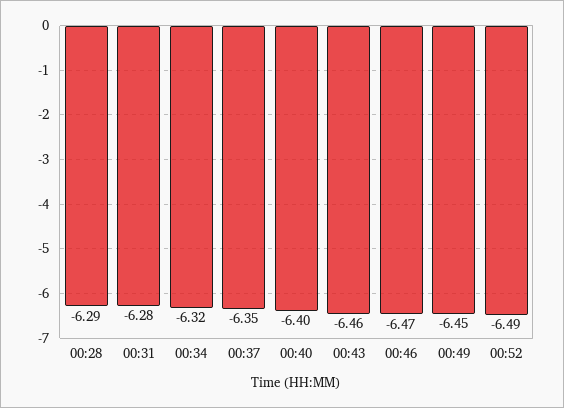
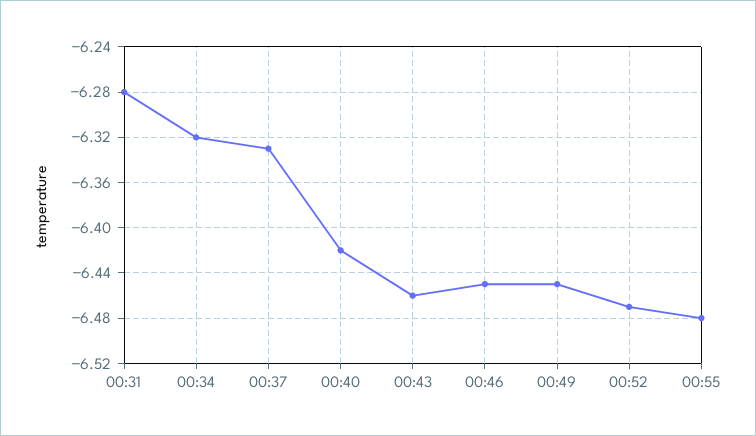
00:28: -6.29 -> none
00:37: -6.35 -> -6.33
00:40: -6.4 -> -6.42
00:46: -6.47 -> -6.45
00:52: -6.49 -> -6.47
00:55: none -> -6.48

